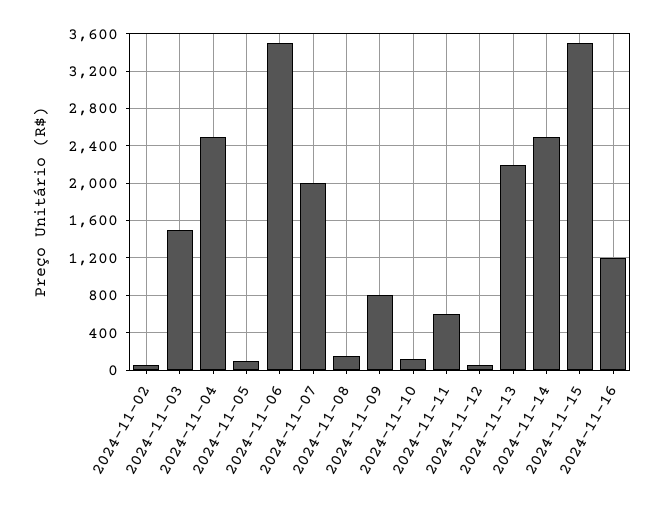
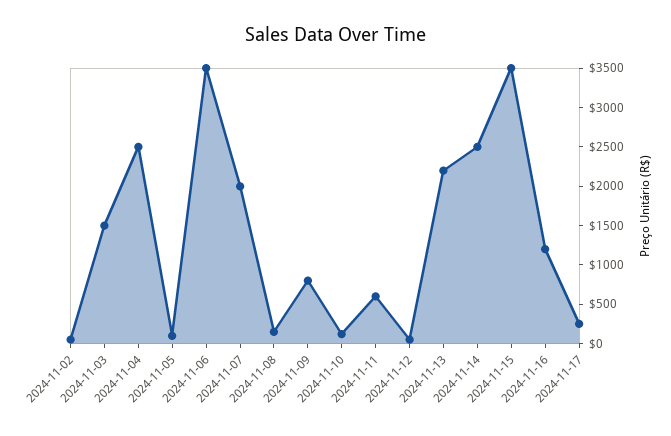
2024-11-17: none -> 250

